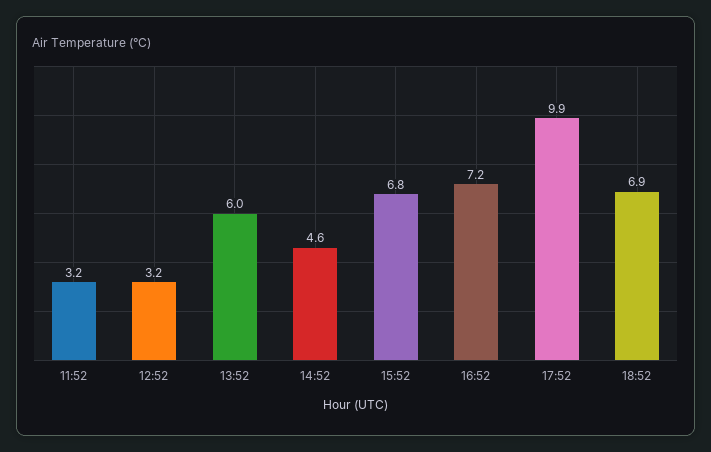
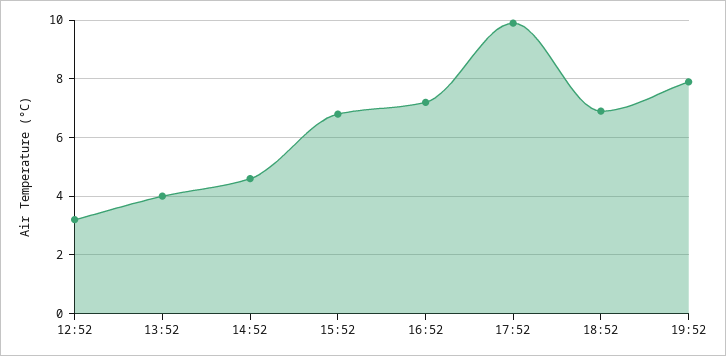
11:52: 3.2 -> none
13:52: 6 -> 4
19:52: none -> 8

